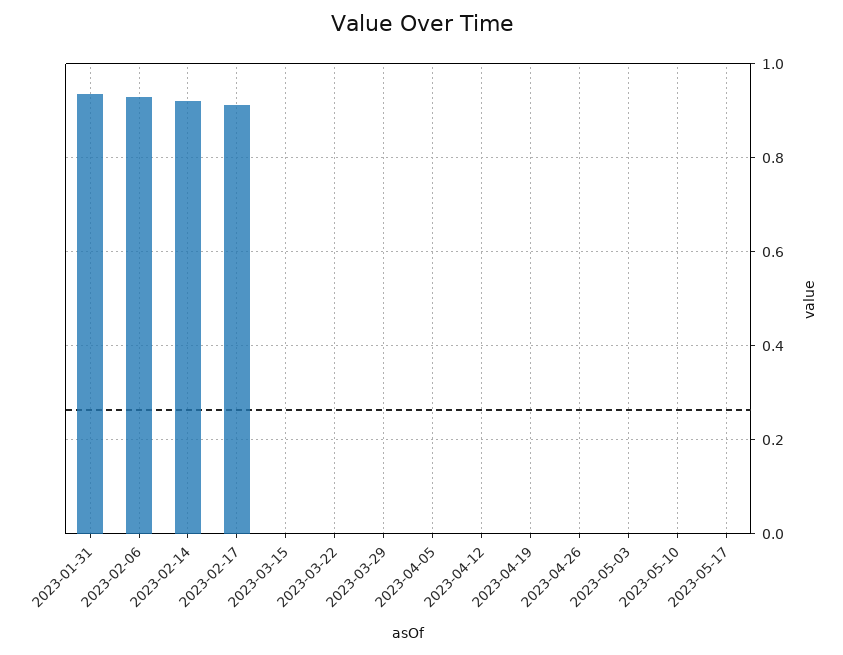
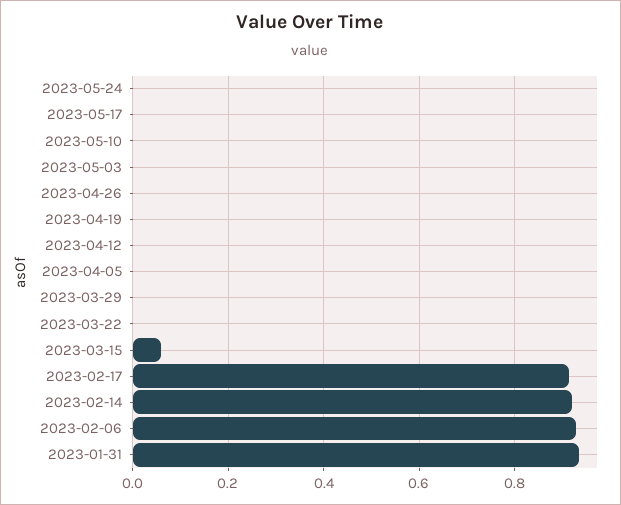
2023-03-15: 0 -> 0.06
2023-05-24: none -> 0

